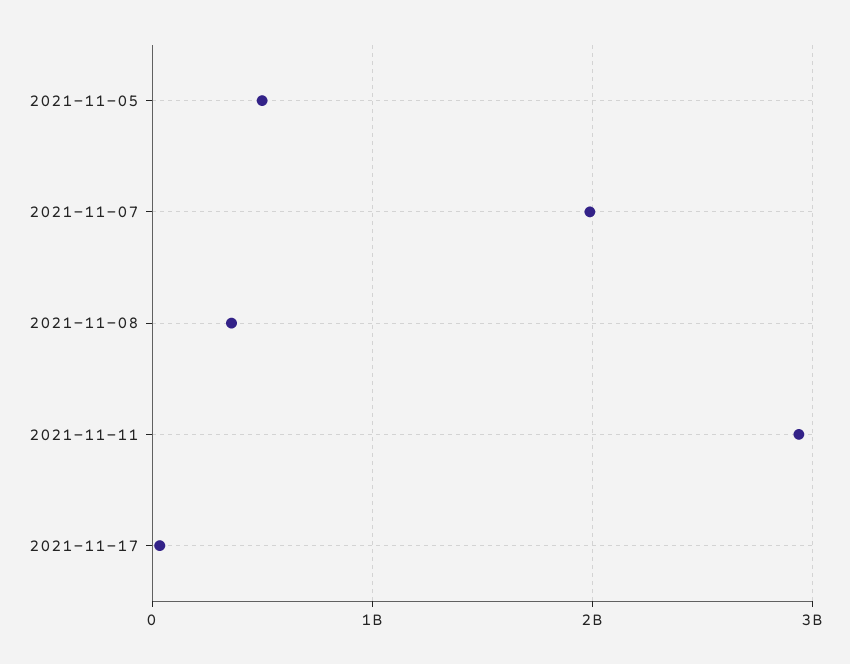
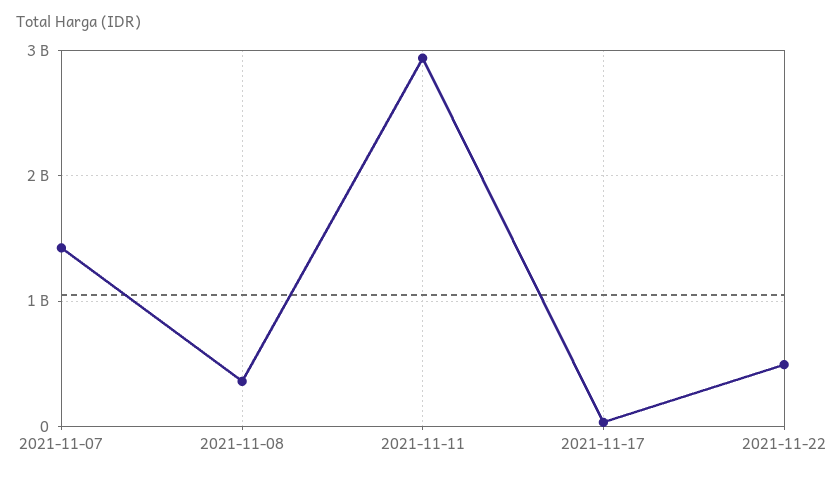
2021-11-05: 500000000 -> none
2021-11-07: 2000000000 -> 1400000000
2021-11-22: none -> 500000000

